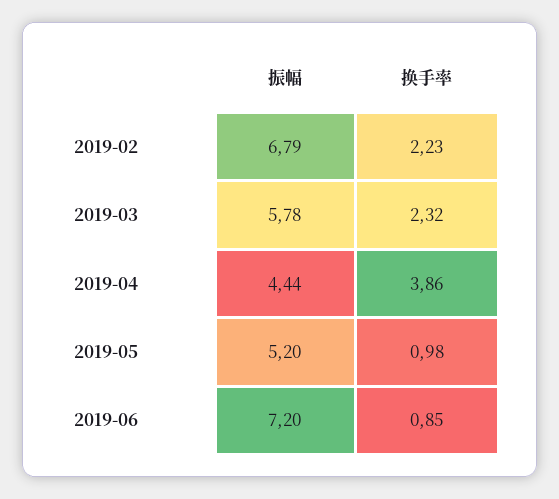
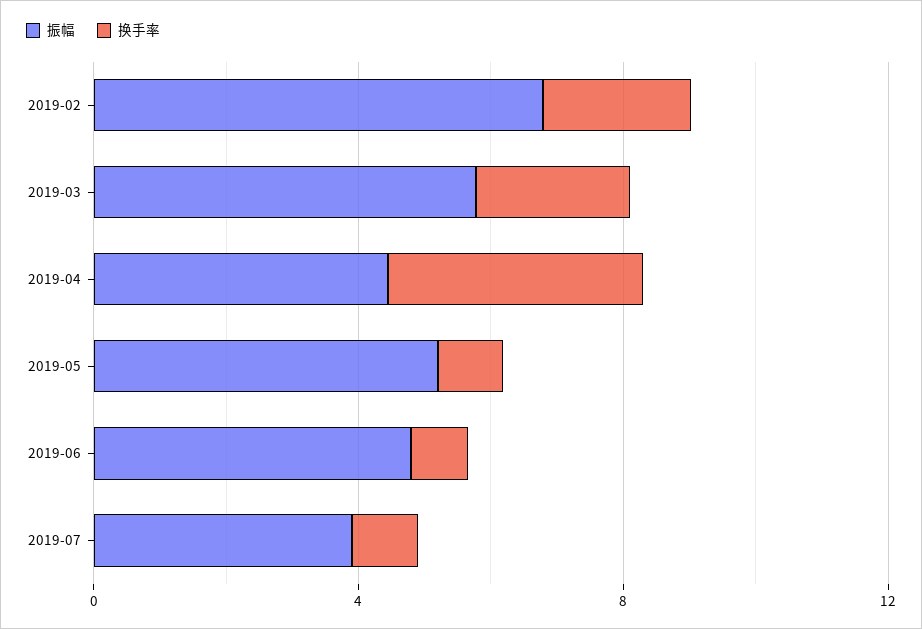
振幅, 2019-06: 7.2 -> 5
振幅, 2019-07: none -> 4
换手率, 2019-07: none -> 1

